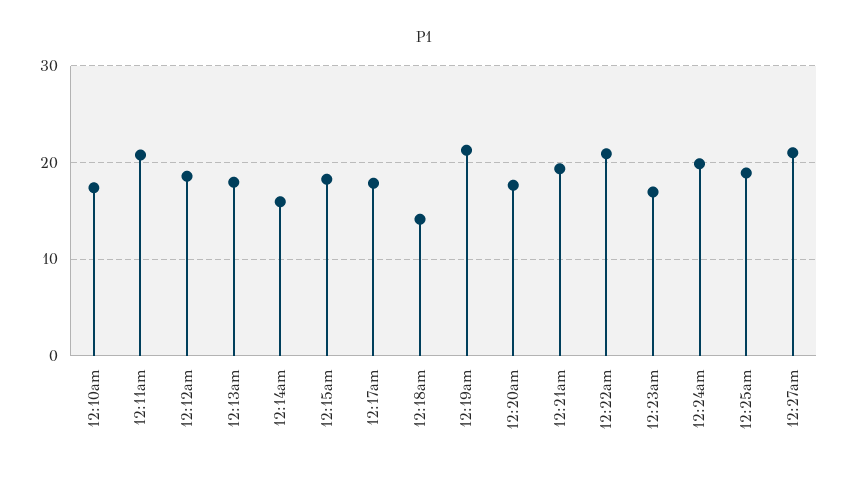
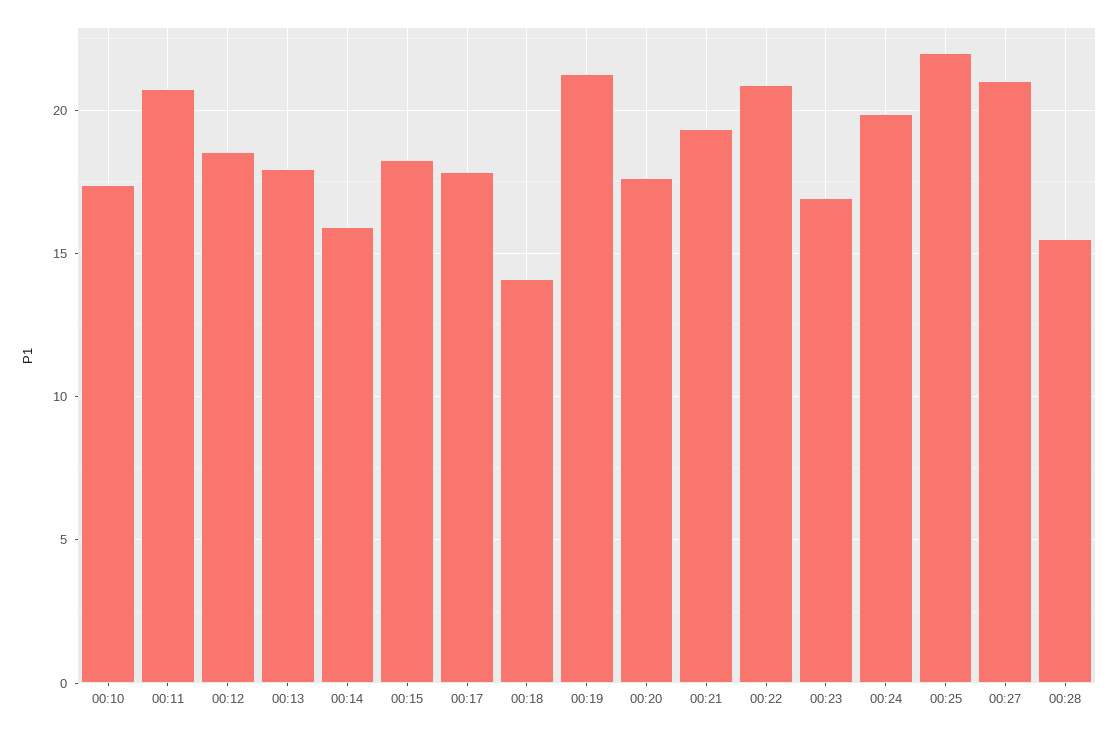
12:25am: 19 -> 22
00:28: none -> 15.5

